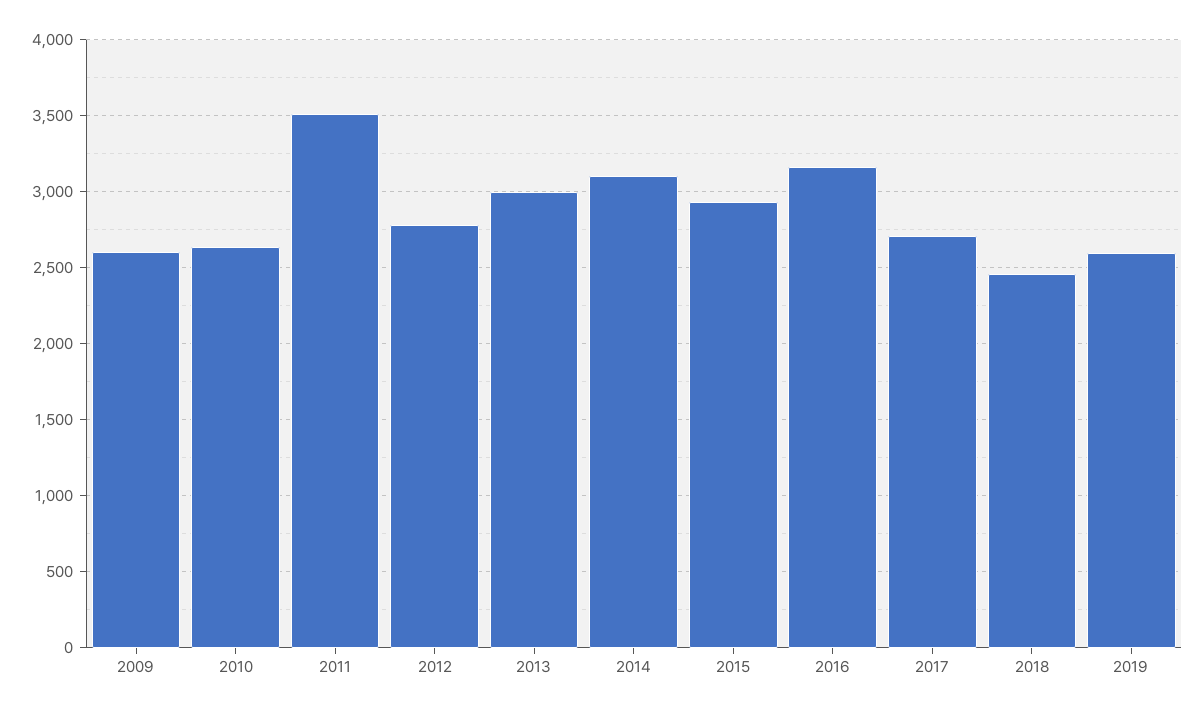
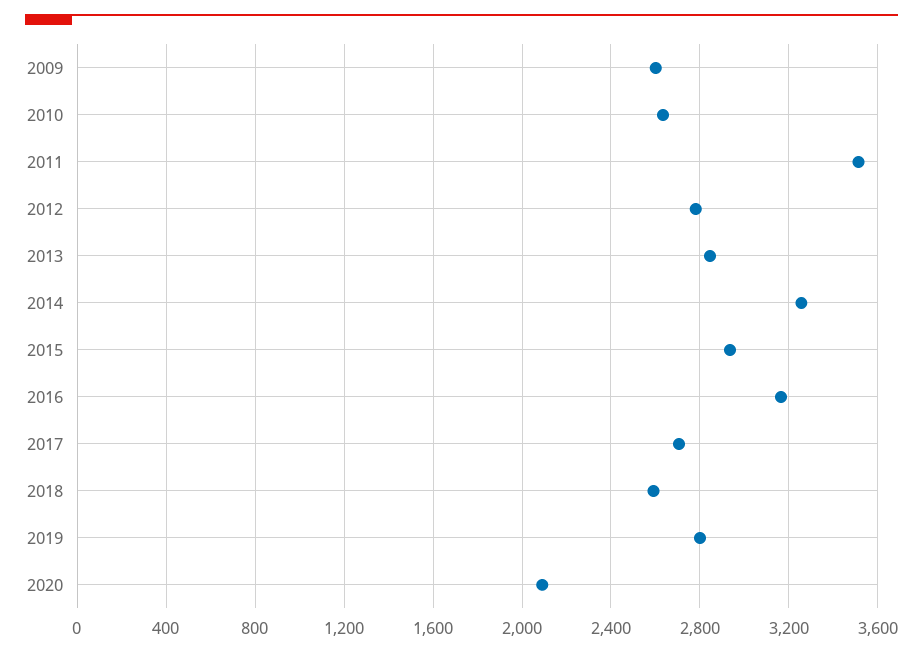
2013: 3000 -> 2850
2014: 3100 -> 3250
2018: 2450 -> 2600
2019: 2600 -> 2800
2020: none -> 2100

